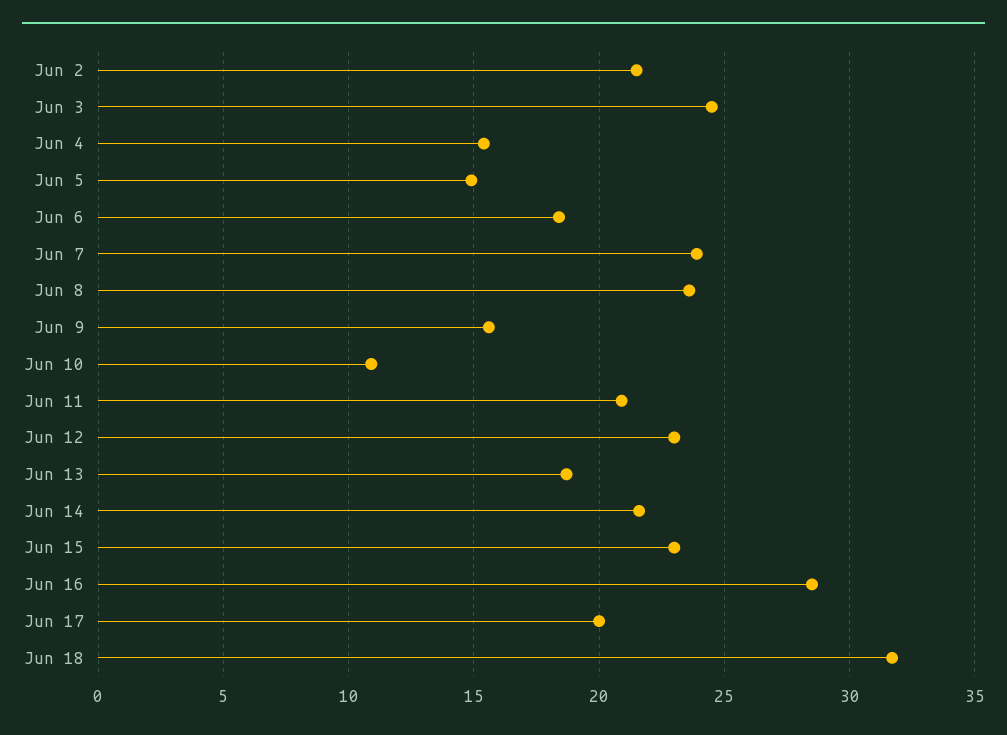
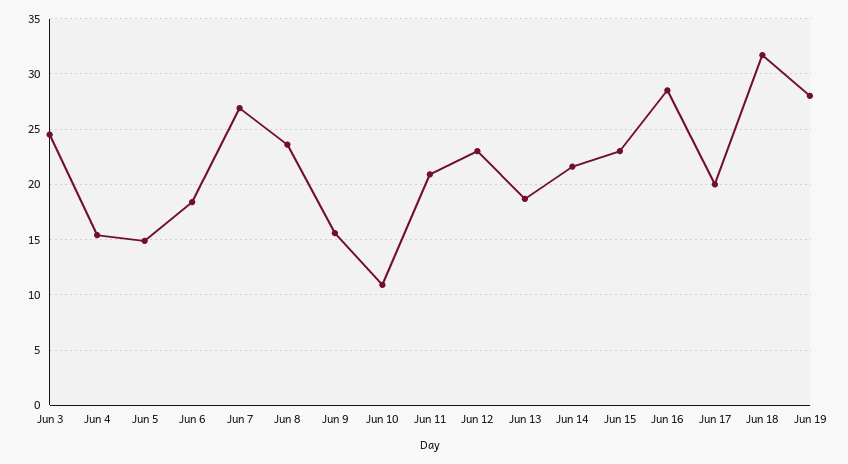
Jun 2: 21.5 -> none
Jun 7: 24 -> 27
Jun 19: none -> 28

